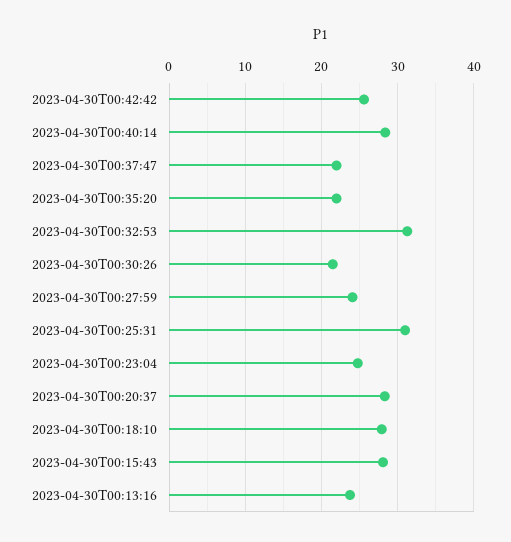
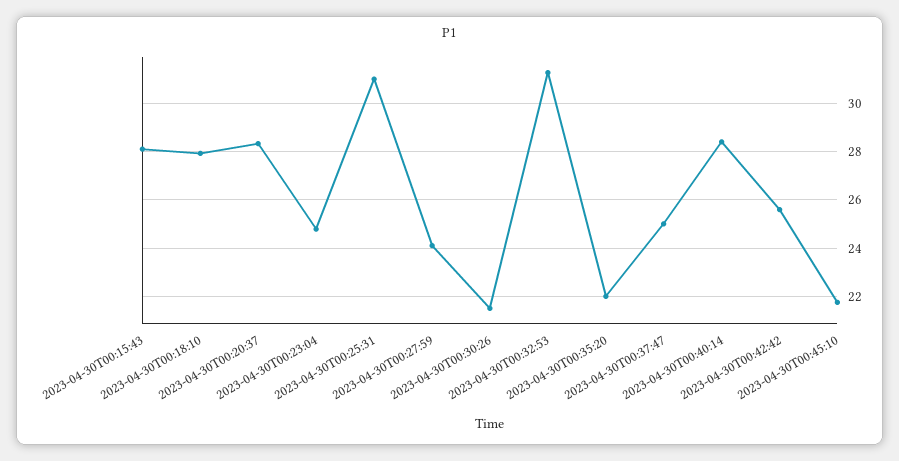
2023-04-30T00:37:47: 22 -> 25
2023-04-30T00:13:16: 24 -> none
2023-04-30T00:45:10: none -> 21.75

